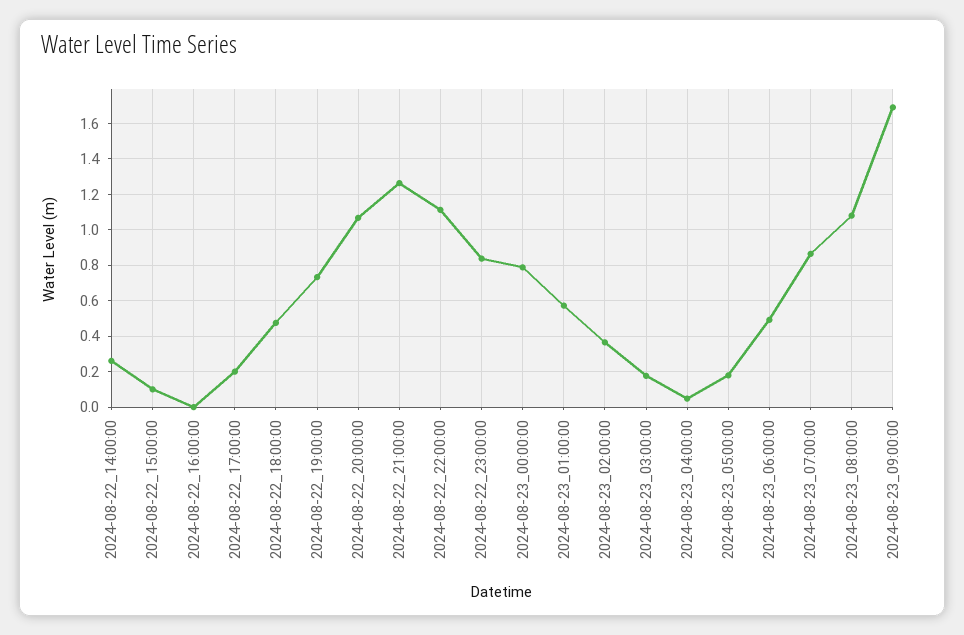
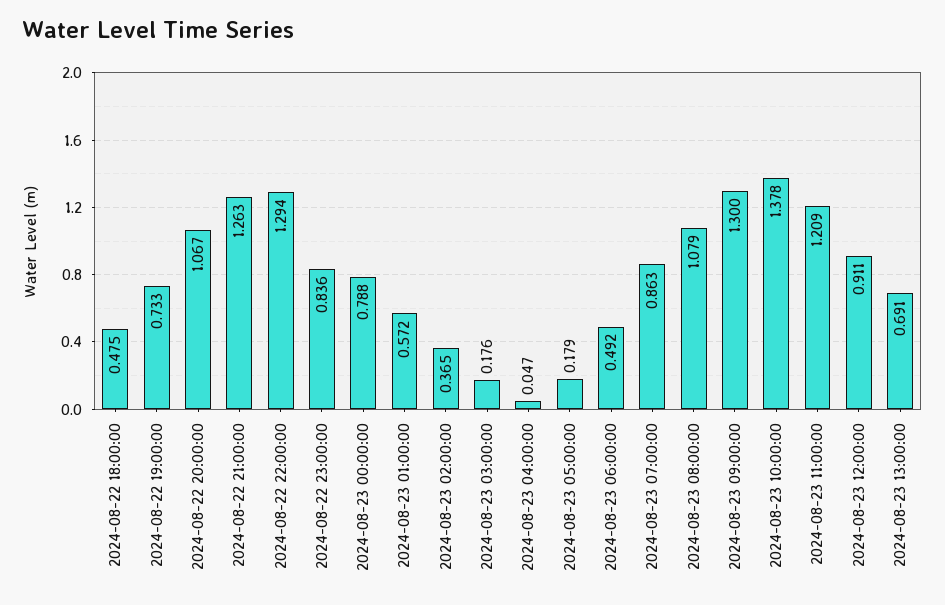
2024-08-22_14:00:00: 0.25 -> none
2024-08-22_15:00:00: 0.1 -> none
2024-08-22_16:00:00: 0 -> none
2024-08-22_17:00:00: 0.2 -> none
2024-08-22_22:00:00: 1.1 -> 1.294
2024-08-23_09:00:00: 1.7 -> 1.3
2024-08-23 10:00:00: none -> 1.378
2024-08-23 11:00:00: none -> 1.209
2024-08-23 12:00:00: none -> 0.911
2024-08-23 13:00:00: none -> 0.691

